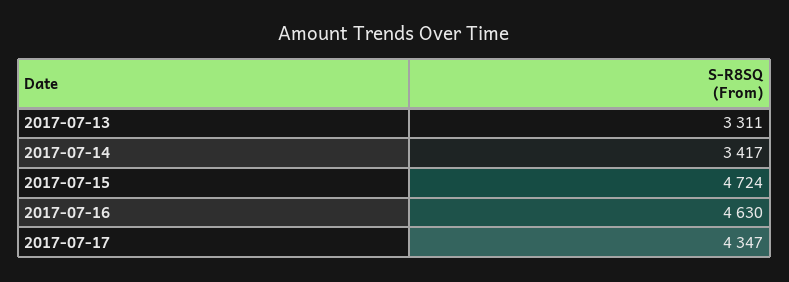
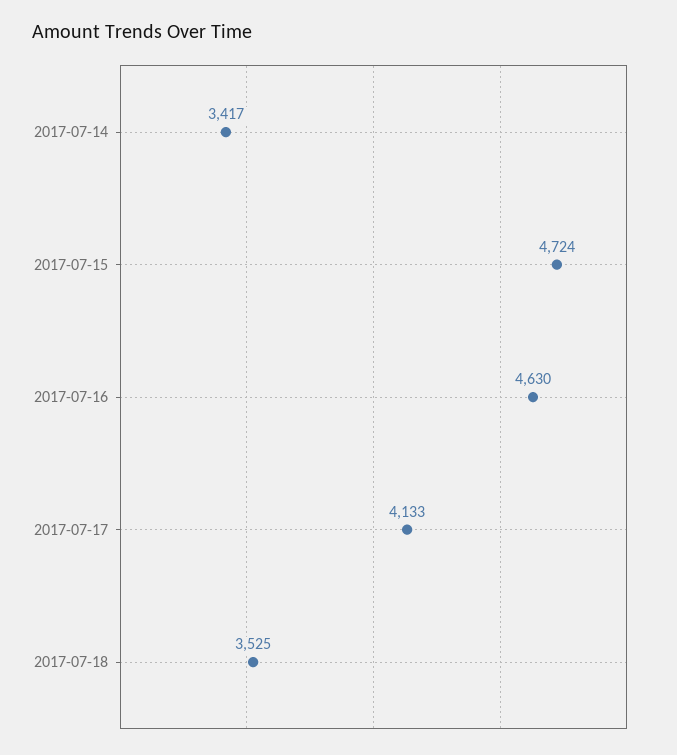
2017-07-13: 3311 -> none
2017-07-17: 4347 -> 4133
2017-07-18: none -> 3525

